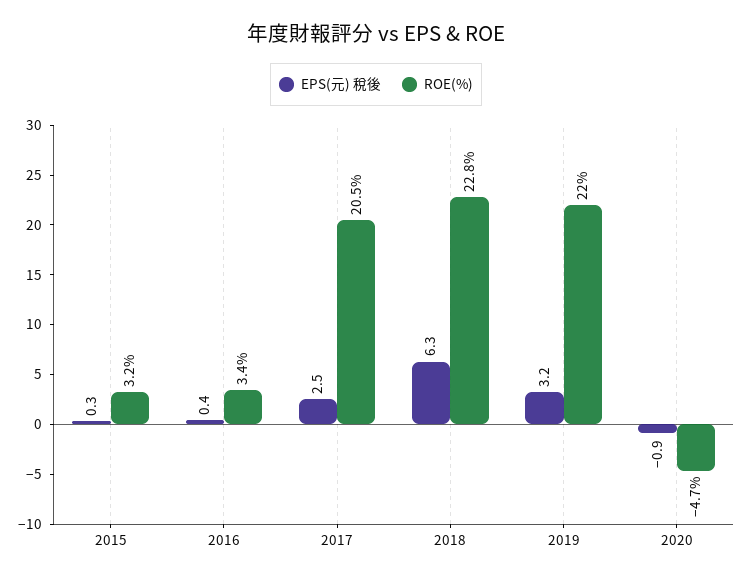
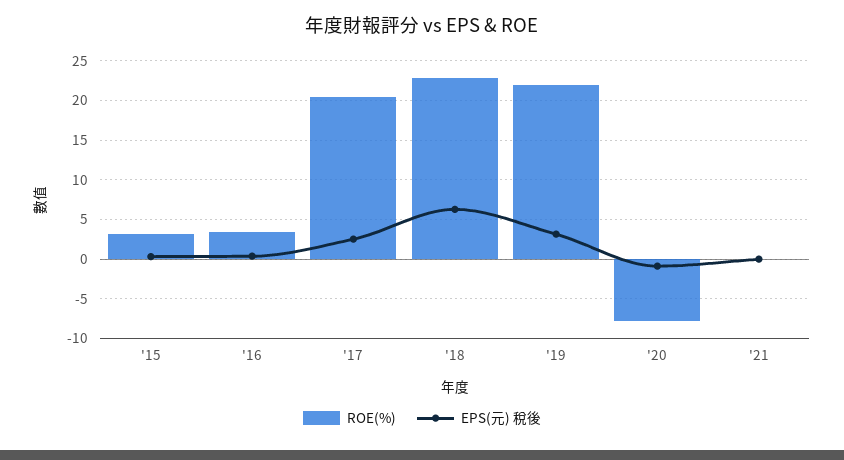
ROE(%), 2020: -4.7 -> -8
ROE(%), '21: none -> 0
EPS(元) 稅後, '21: none -> 0

